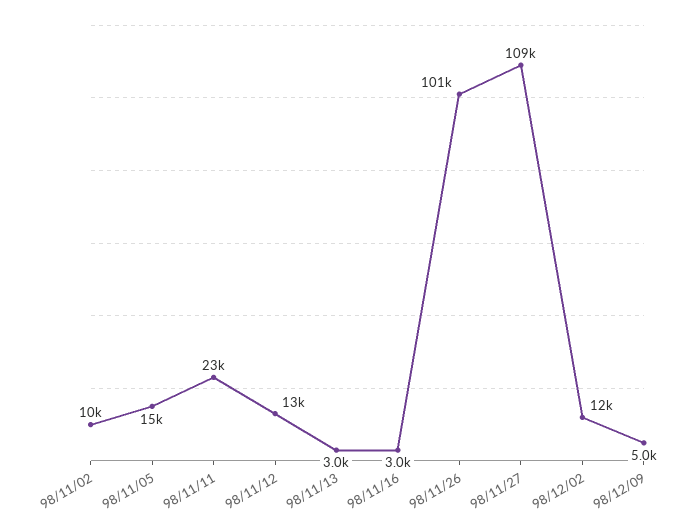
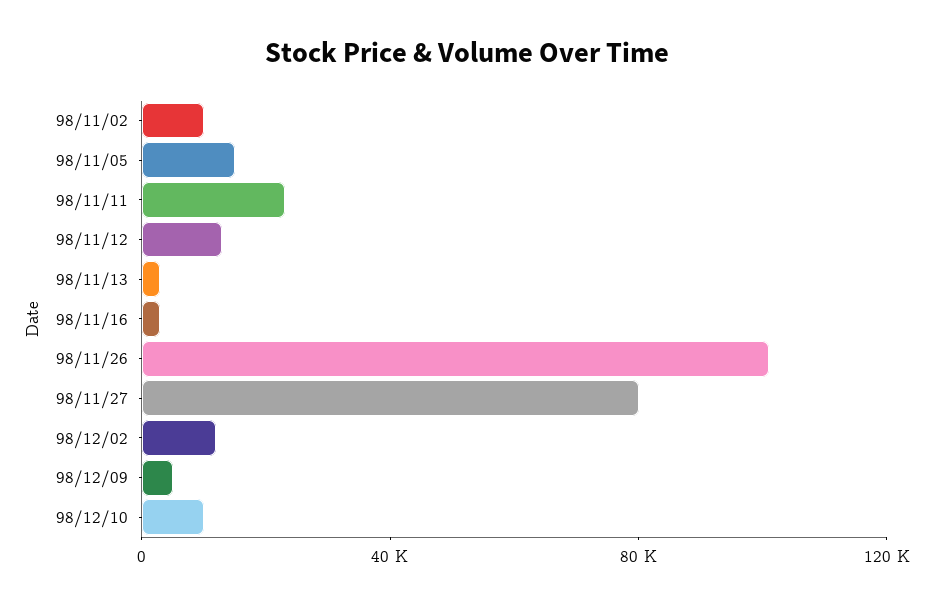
98/11/27: 109000 -> 80000
98/12/10: none -> 10000

